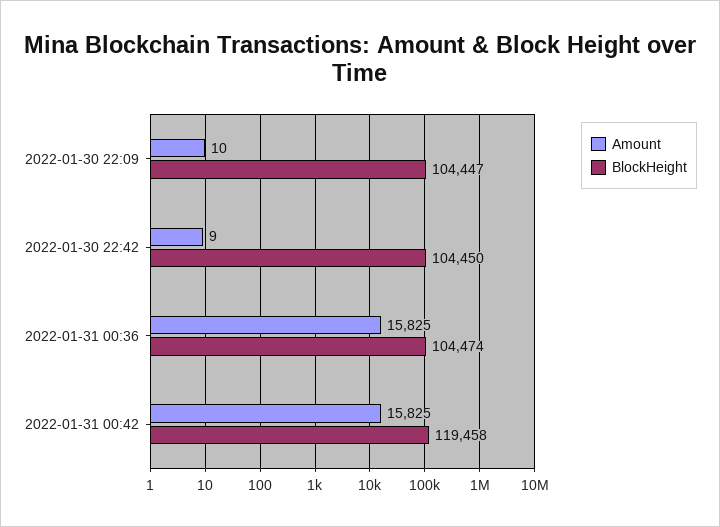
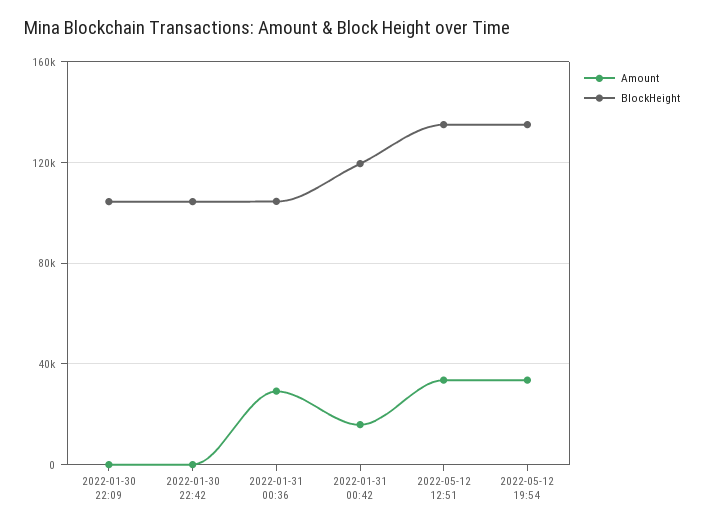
Amount, 2022-01-31 00:36: 15825 -> 30000
Amount, 2022-05-12 12:51: none -> 35000
BlockHeight, 2022-05-12 12:51: none -> 135000
Amount, 2022-05-12 19:54: none -> 35000
BlockHeight, 2022-05-12 19:54: none -> 135000

